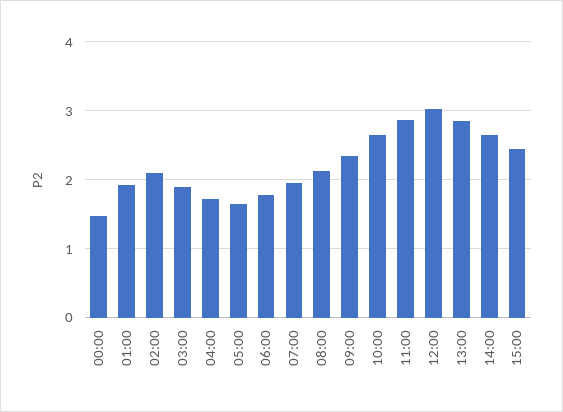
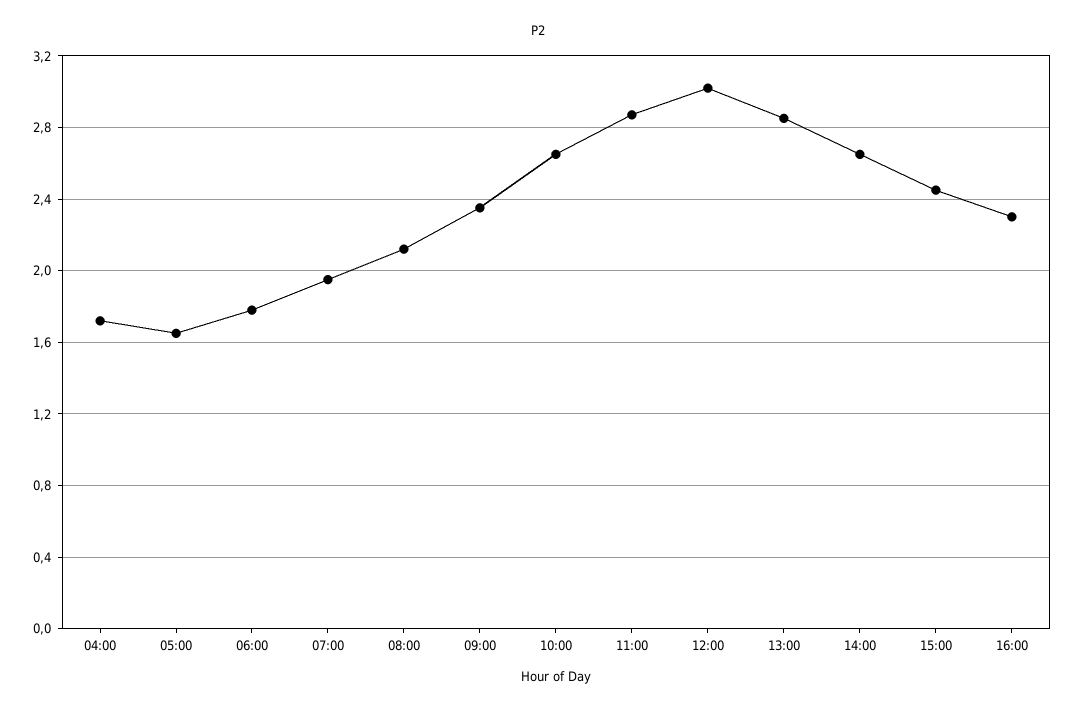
00:00: 1.5 -> none
01:00: 1.9 -> none
02:00: 2.1 -> none
03:00: 1.9 -> none
16:00: none -> 2.3

